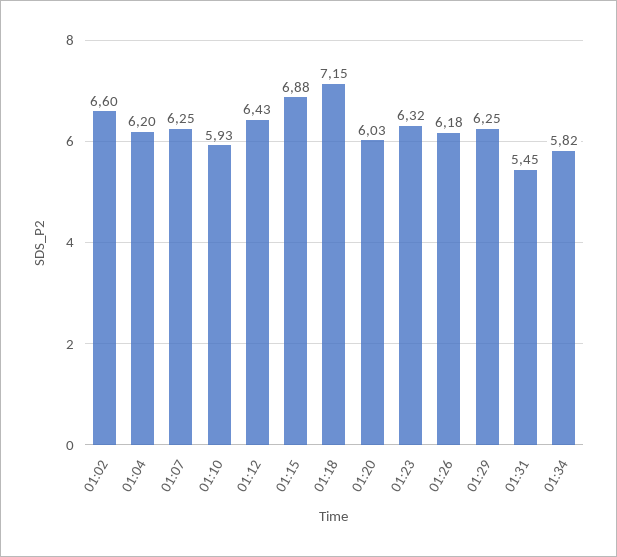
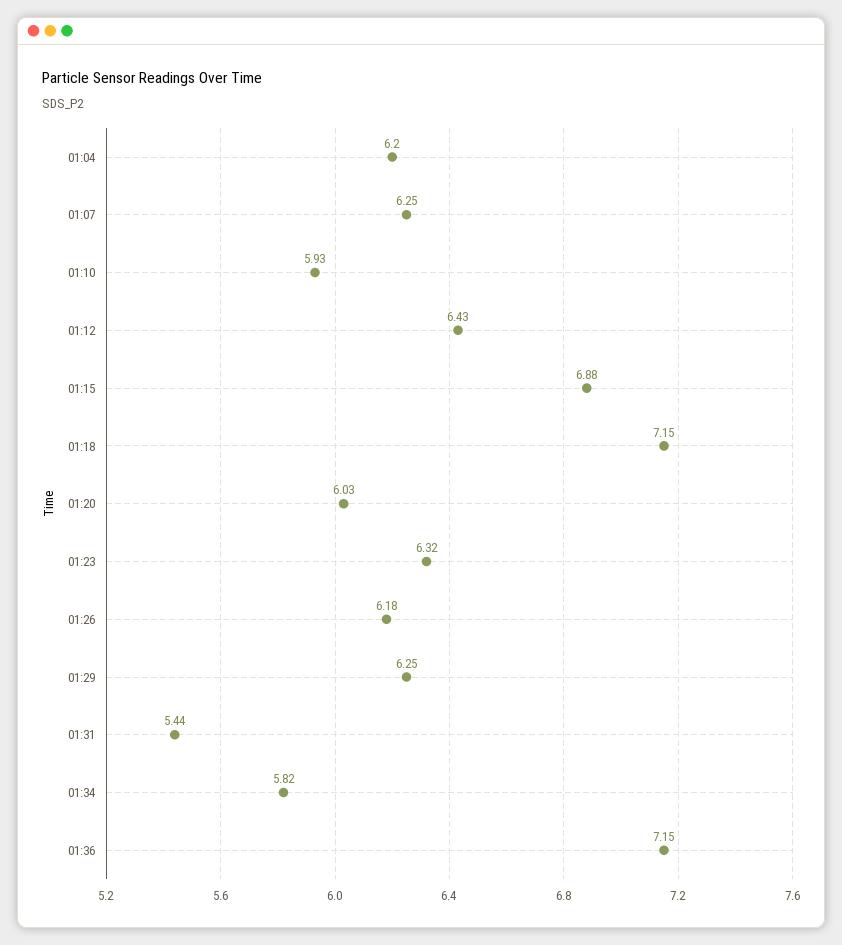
01:02: 6.6 -> none
01:31: 5.45 -> 5.44
01:36: none -> 7.15

